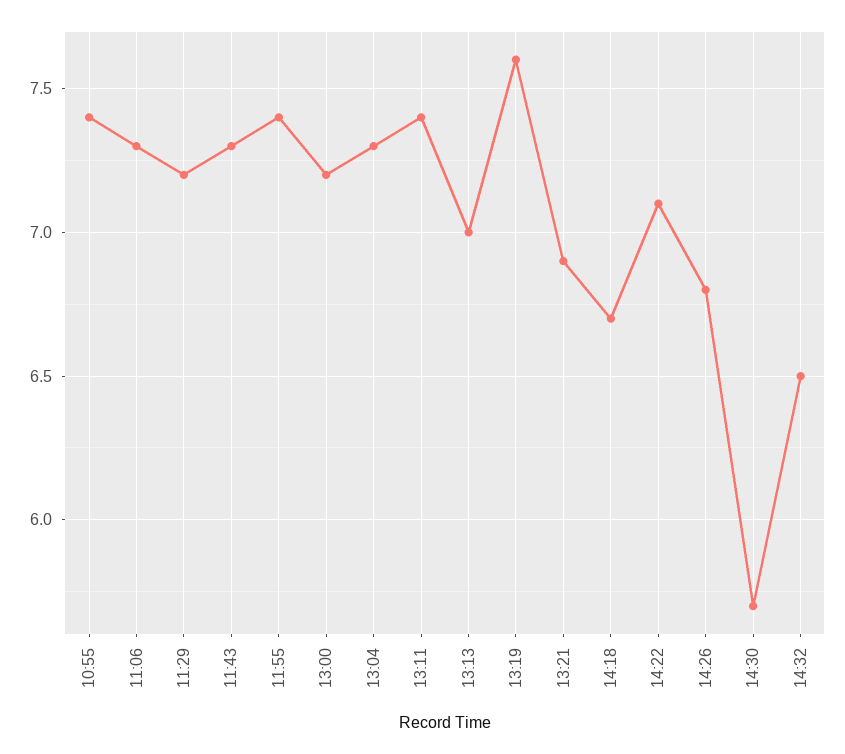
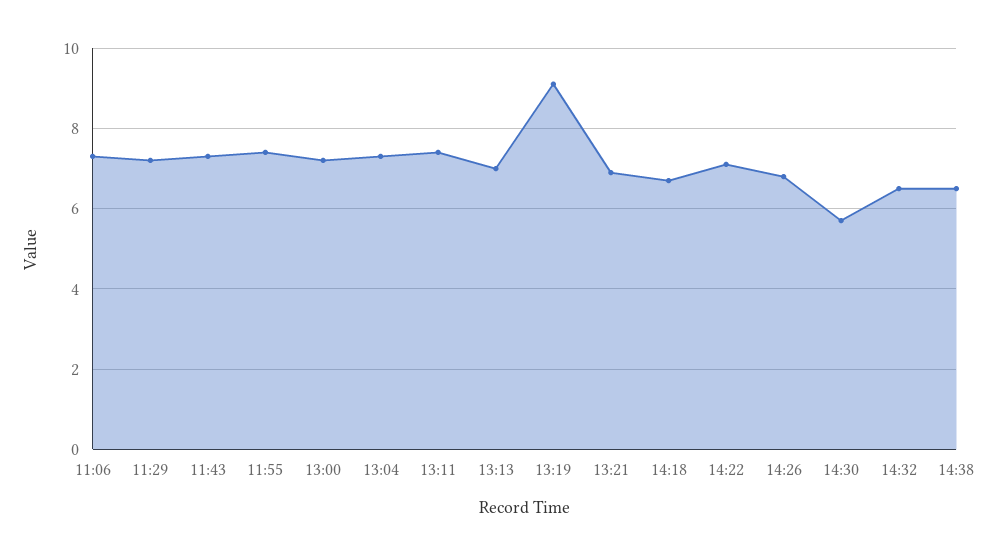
10:55: 7.4 -> none
13:19: 7.6 -> 9
14:38: none -> 6.5

